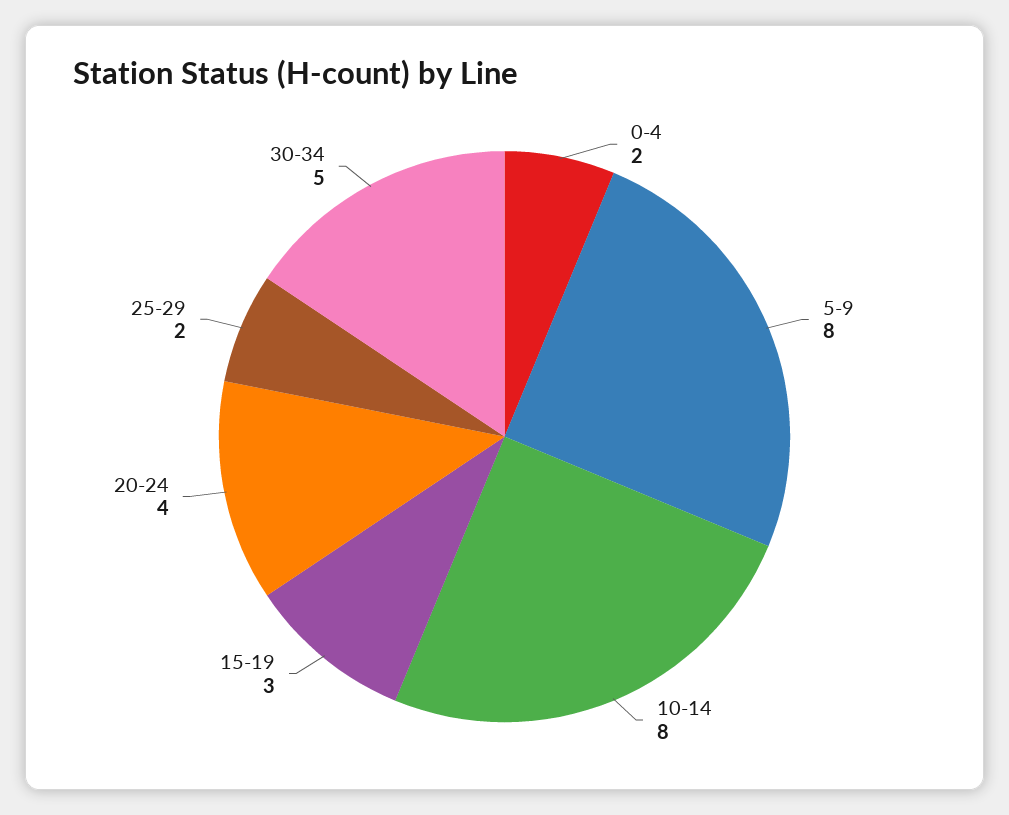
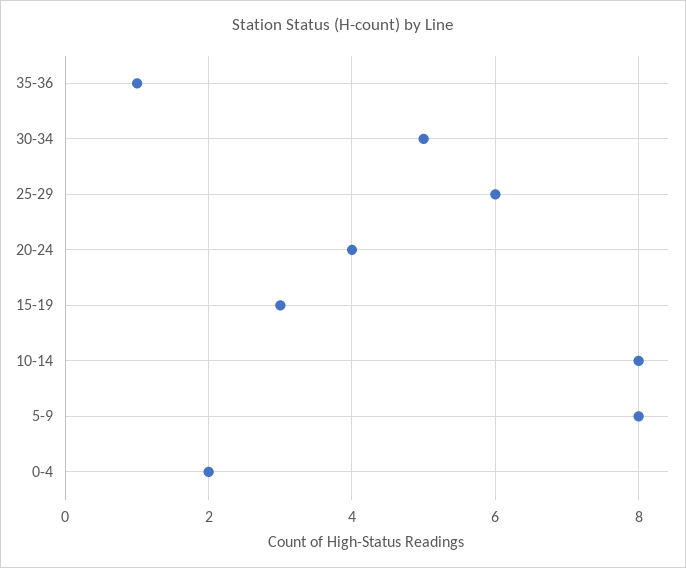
25-29: 2 -> 6
35-36: none -> 1

